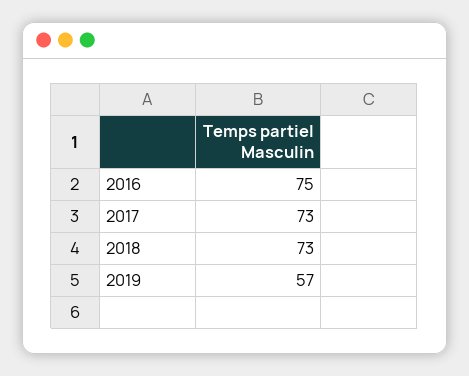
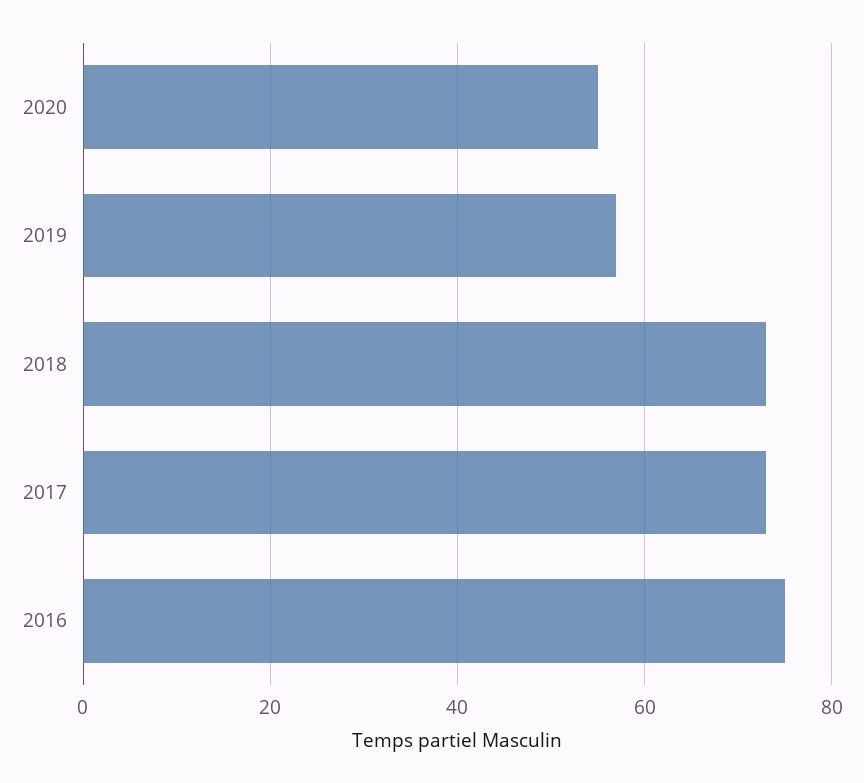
2020: none -> 55

